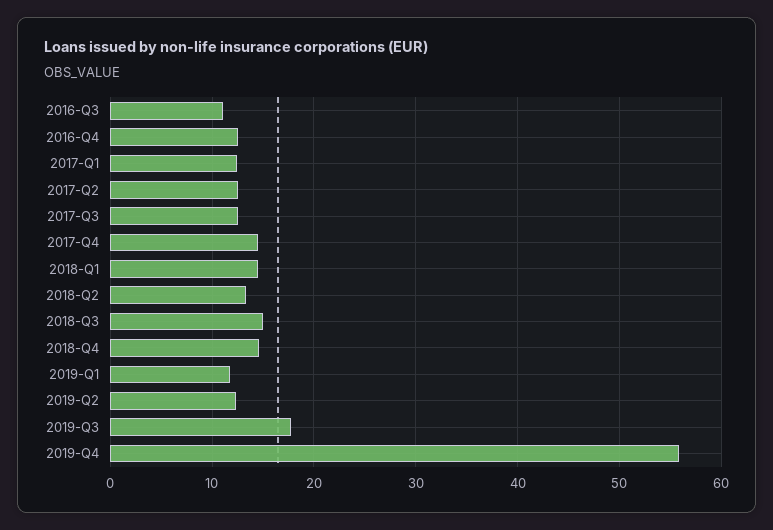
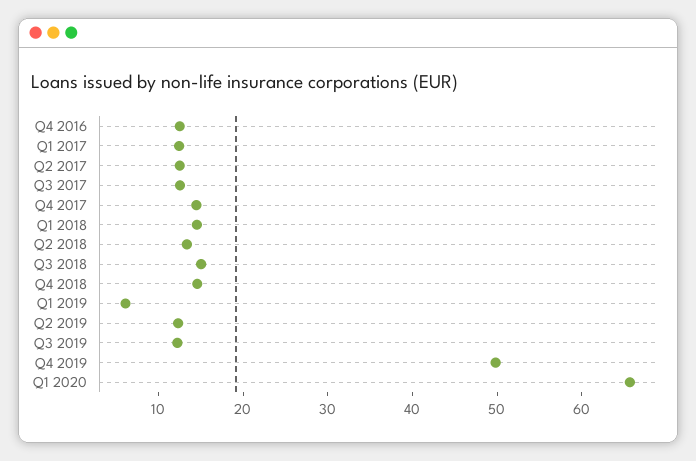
2016-Q3: 11 -> none
2019-Q1: 12 -> 6
2019-Q3: 18 -> 12
2019-Q4: 56 -> 50
Q1 2020: none -> 66

